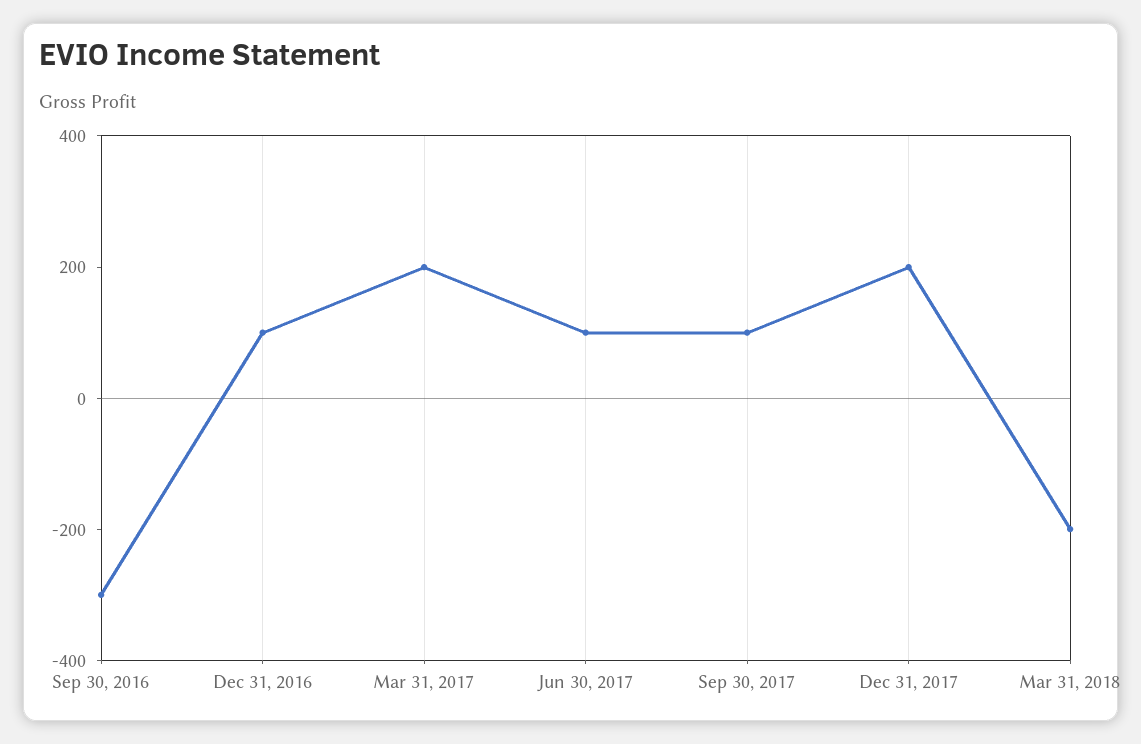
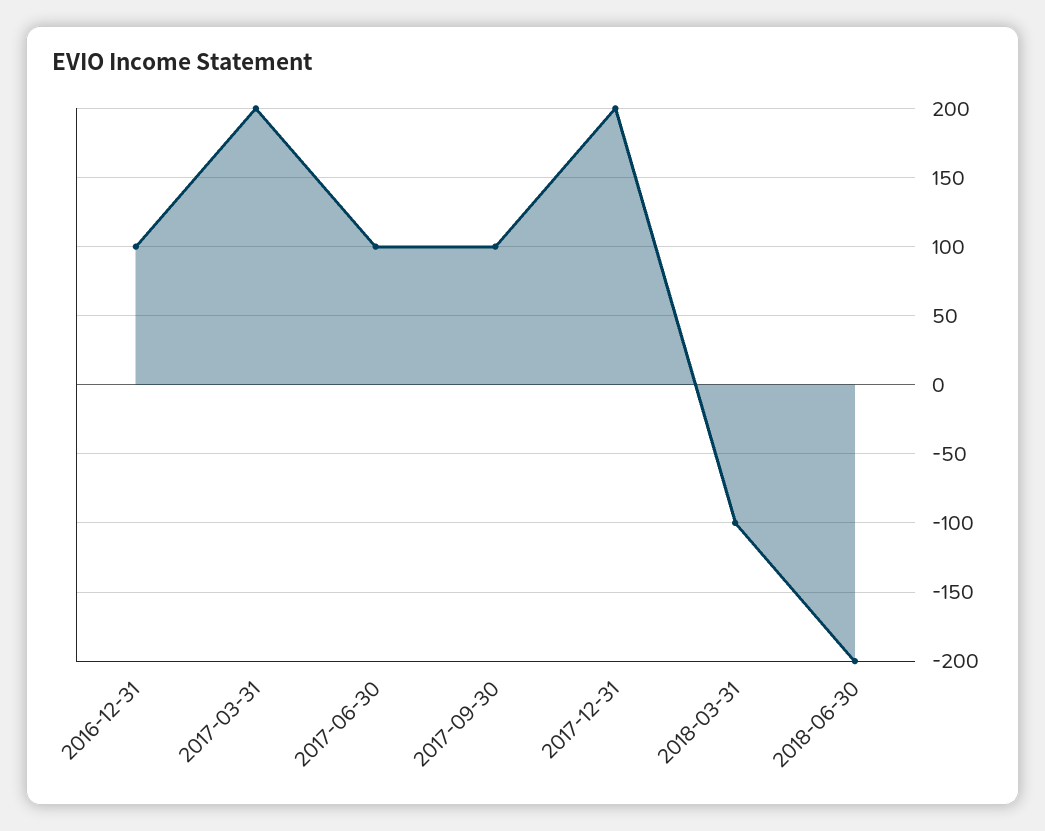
Sep 30, 2016: -300 -> none
Mar 31, 2018: -200 -> -100
2018-06-30: none -> -200

